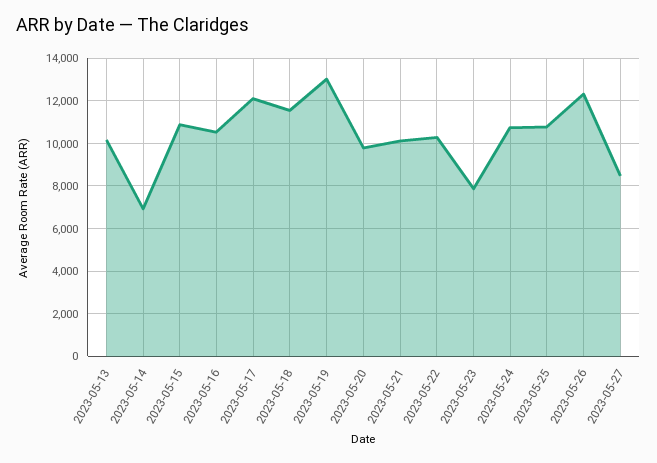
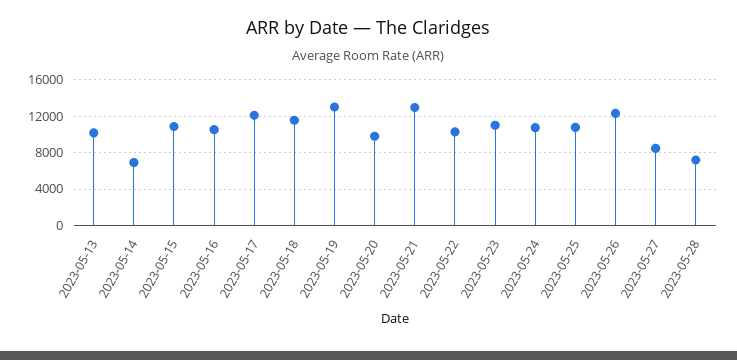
2023-05-21: 10000 -> 13000
2023-05-23: 8000 -> 11000
2023-05-28: none -> 7000

